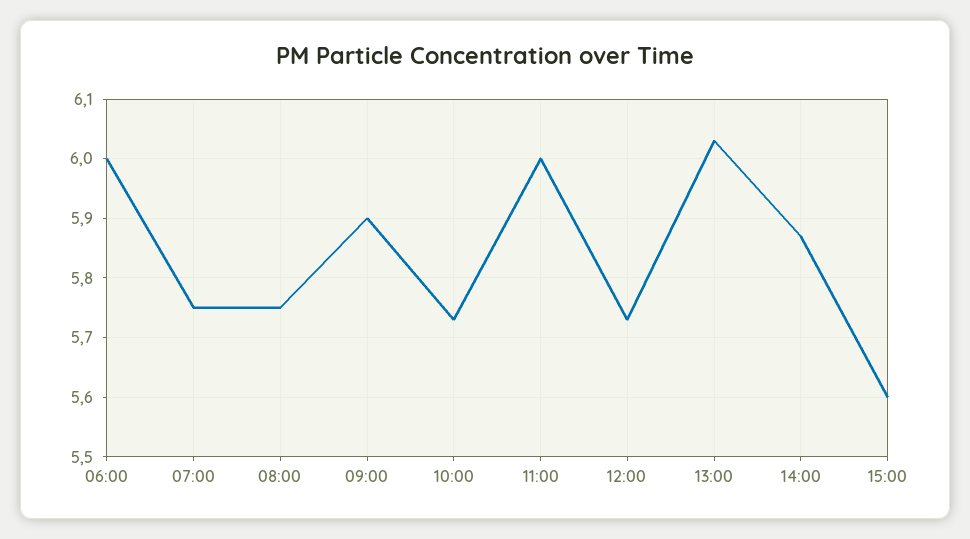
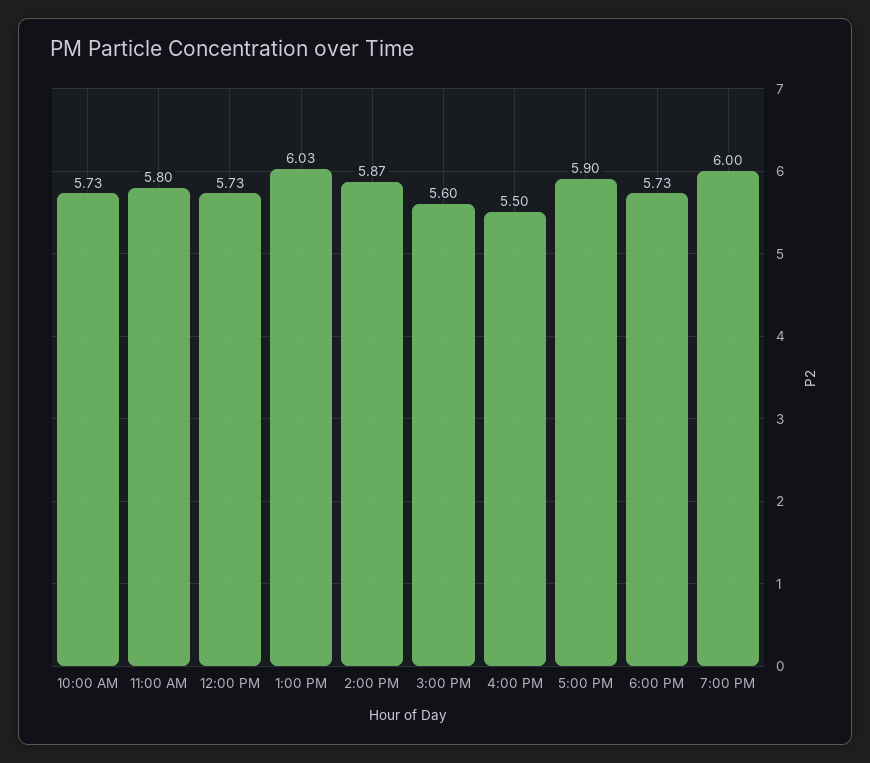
06:00: 6 -> none
07:00: 5.75 -> none
08:00: 5.75 -> none
09:00: 5.9 -> none
11:00: 6 -> 5.8
4:00 PM: none -> 5.5
5:00 PM: none -> 5.9
6:00 PM: none -> 5.73
7:00 PM: none -> 6

